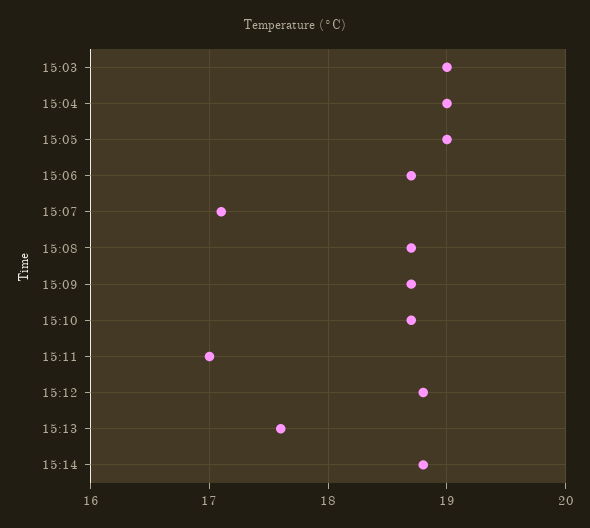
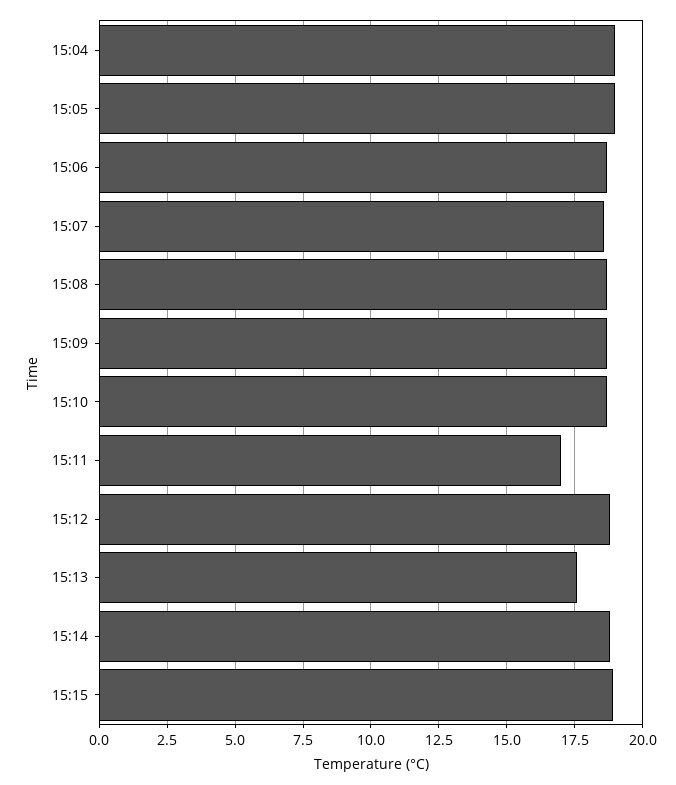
15:03: 19 -> none
15:07: 17.1 -> 18.5
15:15: none -> 19

